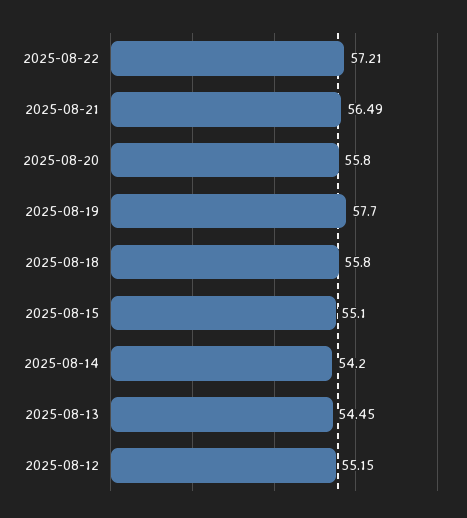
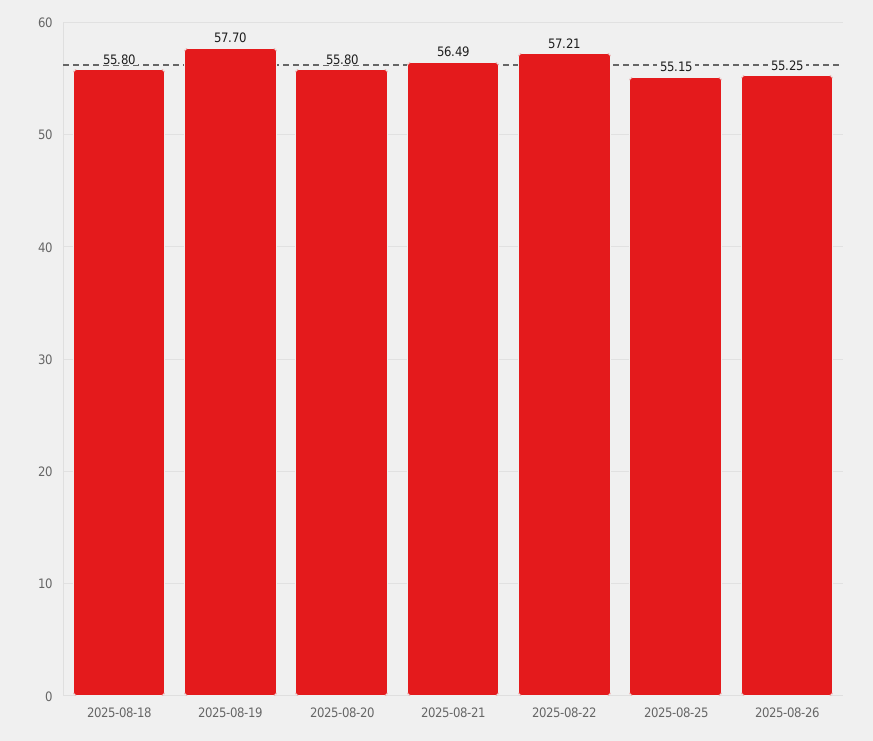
2025-08-15: 55.1 -> none
2025-08-14: 54.2 -> none
2025-08-13: 54.45 -> none
2025-08-12: 55.15 -> none
2025-08-25: none -> 55.15
2025-08-26: none -> 55.25

